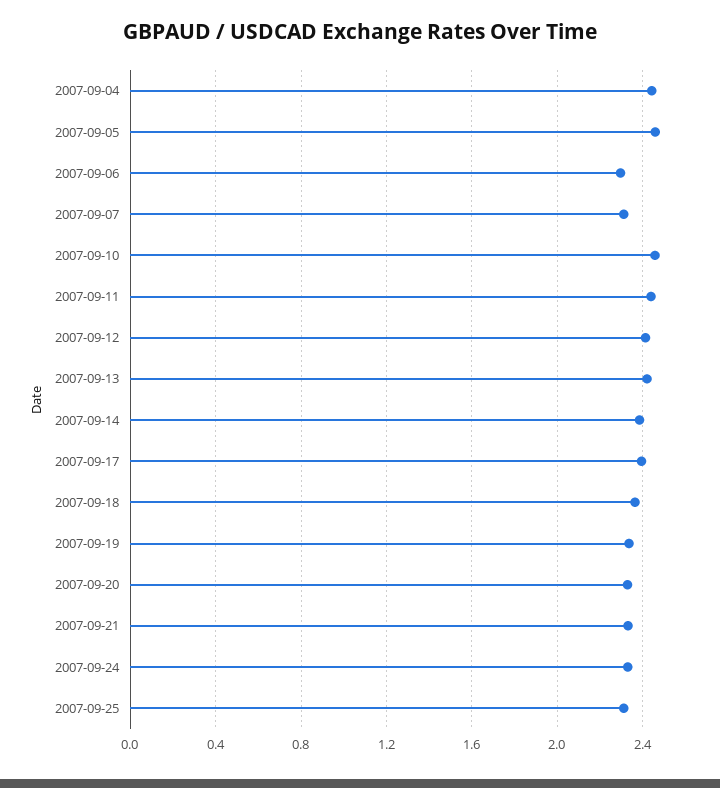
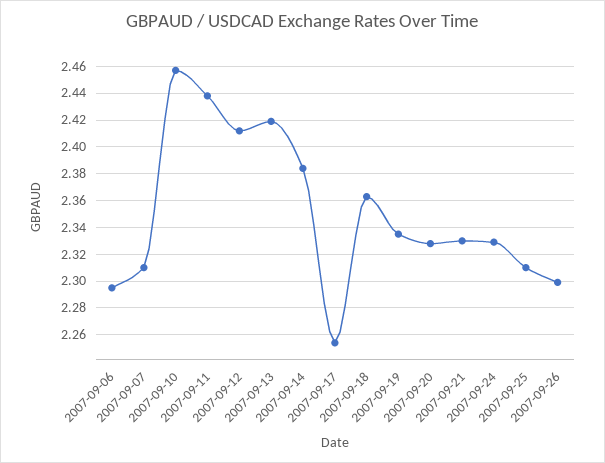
2007-09-04: 2.45 -> none
2007-09-05: 2.45 -> none
2007-09-17: 2.4 -> 2.255
2007-09-26: none -> 2.3

